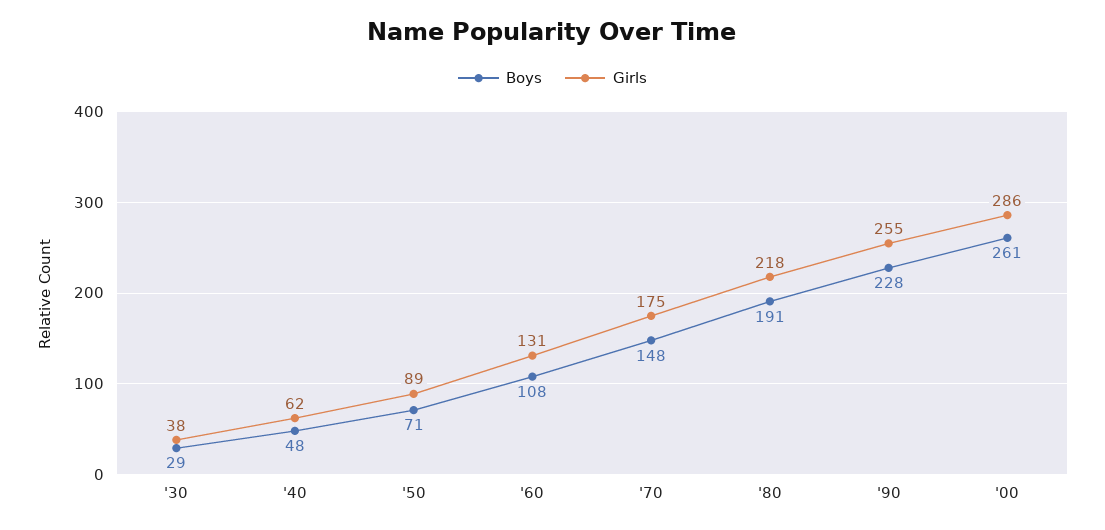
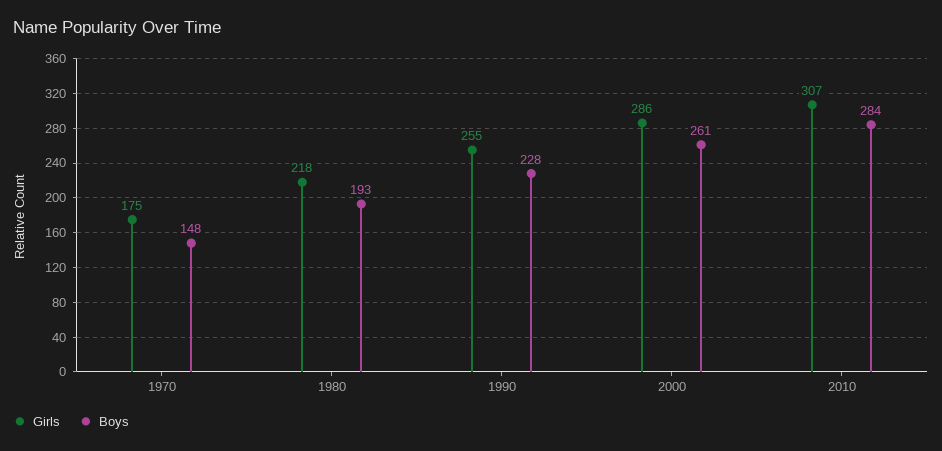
Boys, '30: 29 -> none
Girls, '30: 38 -> none
Boys, '40: 48 -> none
Girls, '40: 62 -> none
Boys, '50: 71 -> none
Girls, '50: 89 -> none
Boys, '60: 108 -> none
Girls, '60: 131 -> none
Boys, '80: 191 -> 193
Girls, 2010: none -> 307
Boys, 2010: none -> 284

